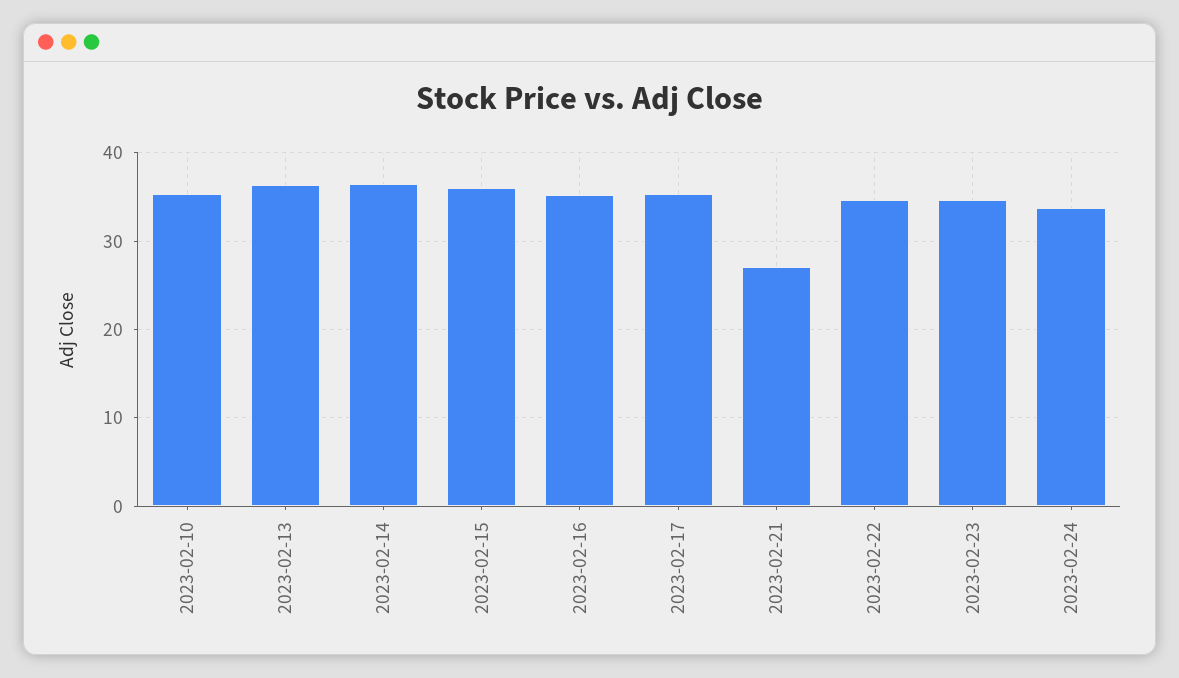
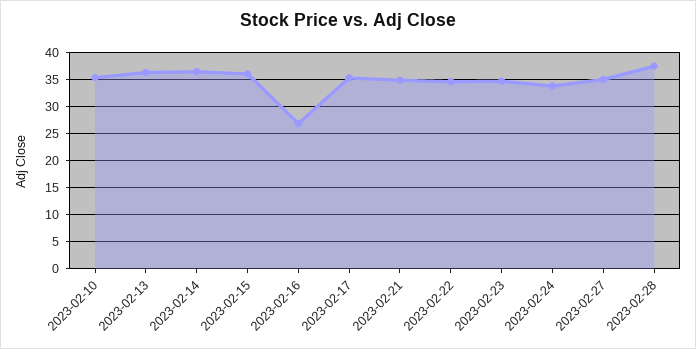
2023-02-16: 35 -> 27.5
2023-02-21: 27 -> 35
2023-02-27: none -> 35
2023-02-28: none -> 37.5

